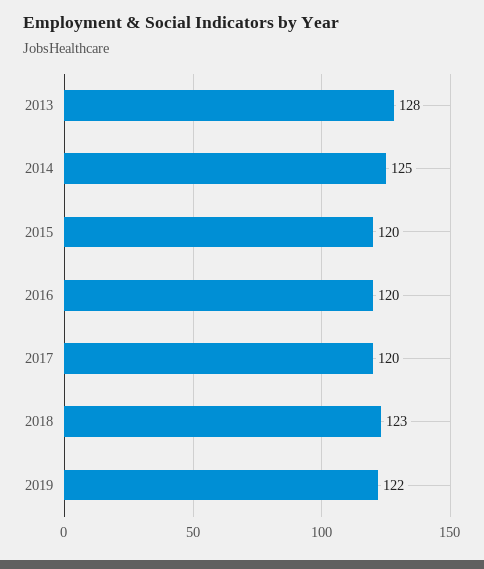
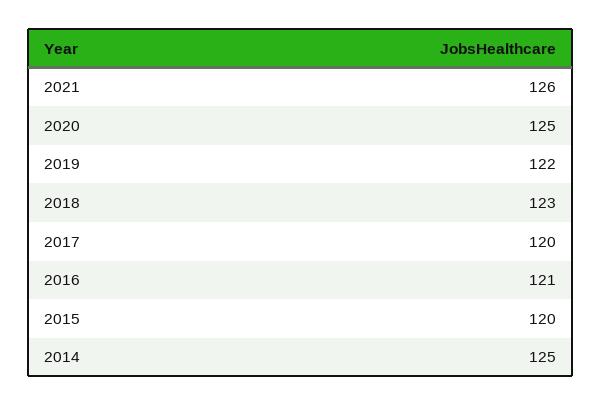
2013: 128 -> none
2016: 120 -> 121
2021: none -> 126
2020: none -> 125

